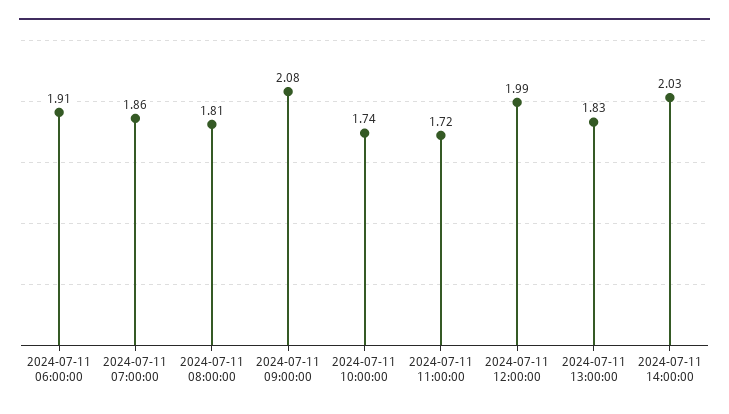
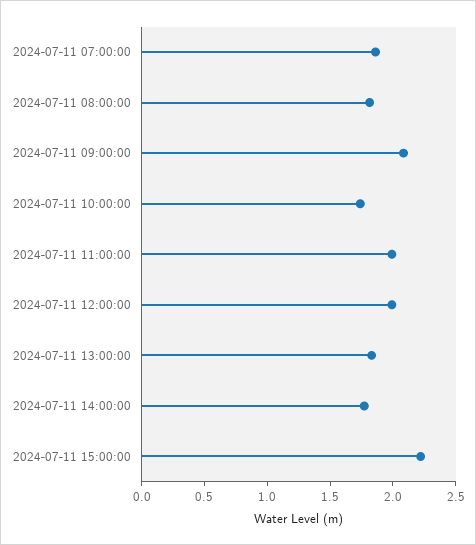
2024-07-11 06:00:00: 1.91 -> none
2024-07-11 11:00:00: 1.72 -> 2
2024-07-11 14:00:00: 2.03 -> 1.8
2024-07-11 15:00:00: none -> 2.2

